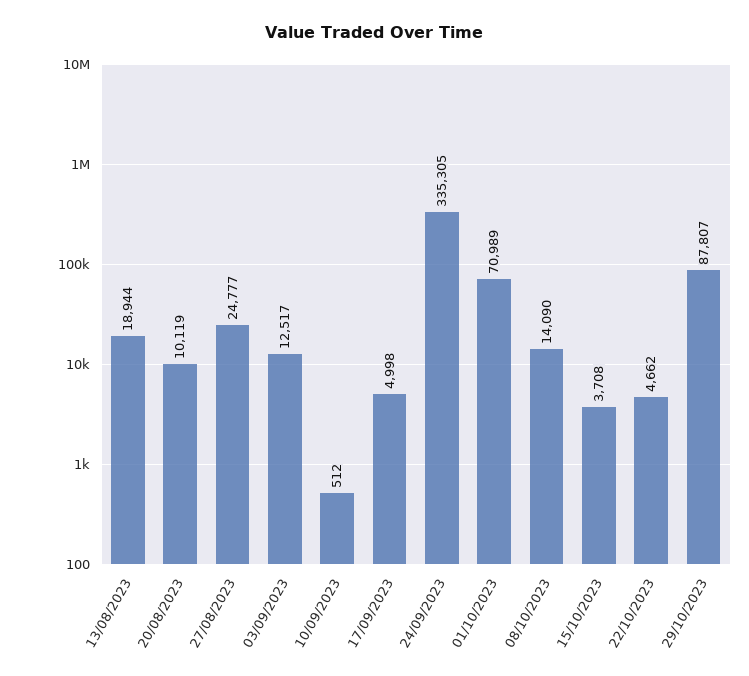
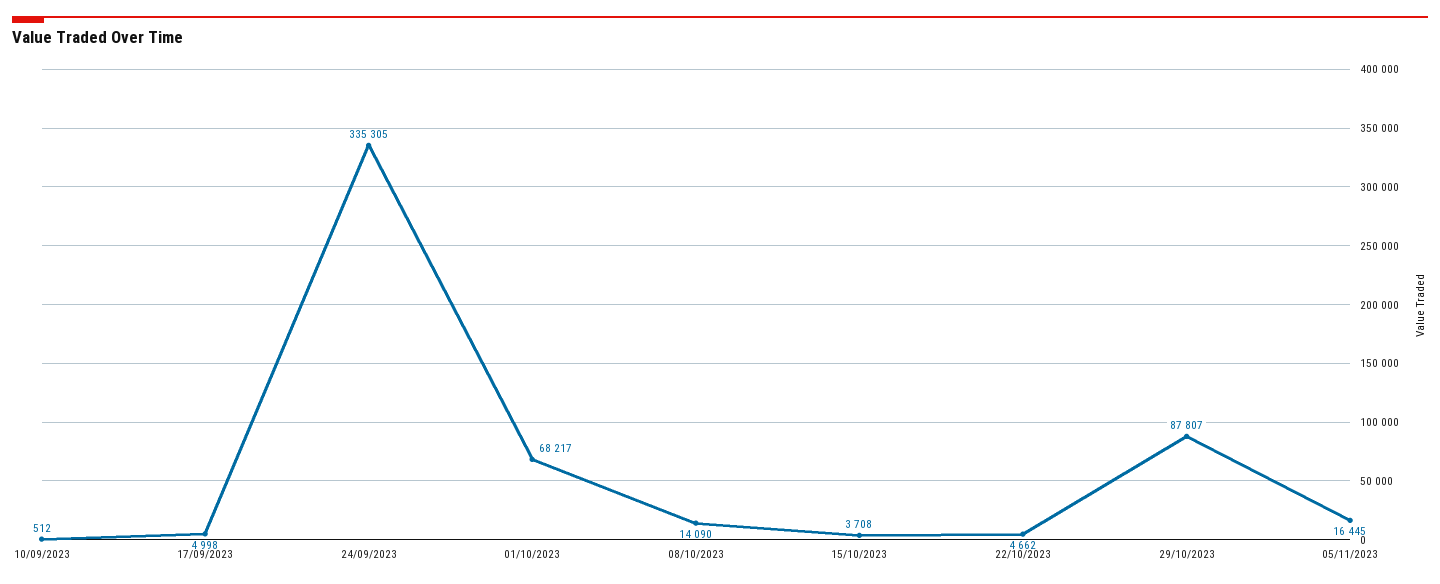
13/08/2023: 18944 -> none
20/08/2023: 10119 -> none
27/08/2023: 24777 -> none
03/09/2023: 12517 -> none
01/10/2023: 70989 -> 68217
05/11/2023: none -> 16445

